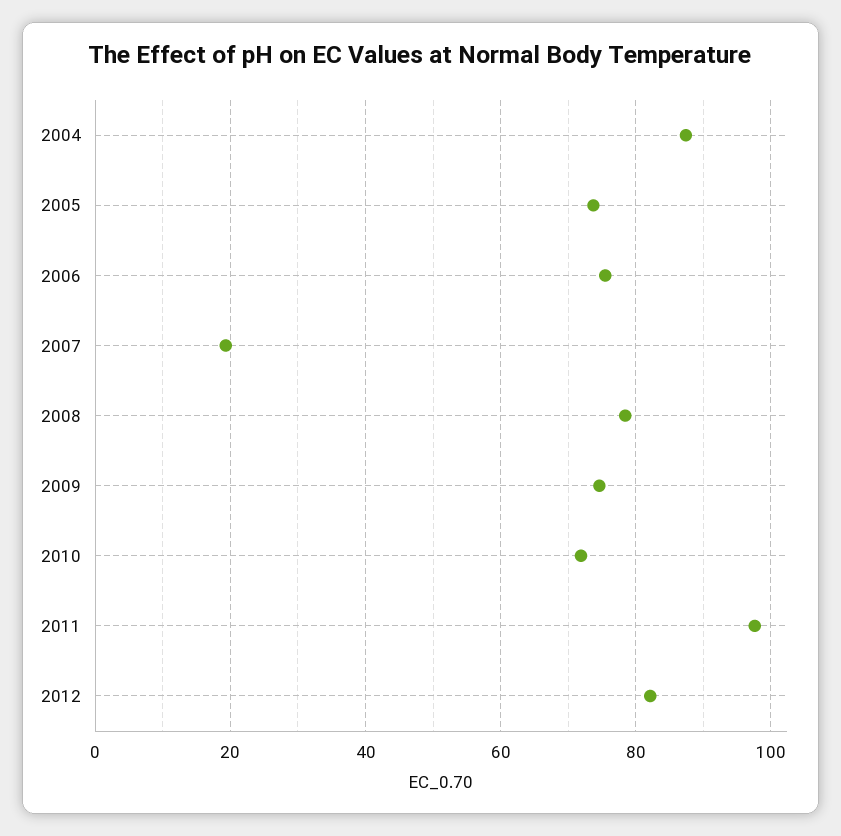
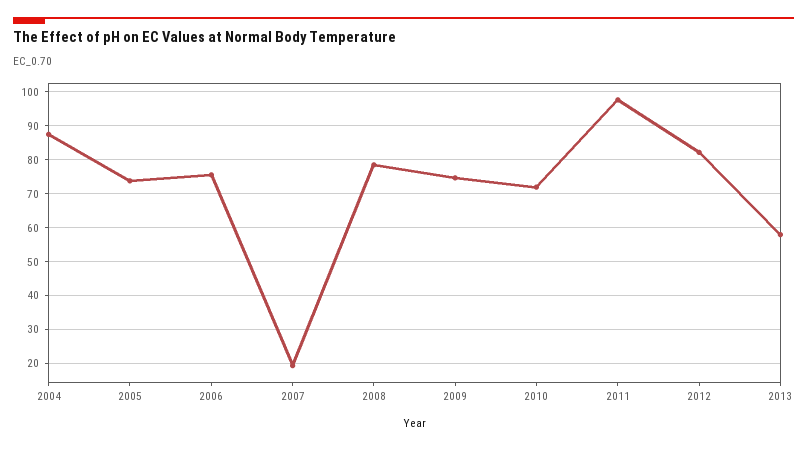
2013: none -> 58

